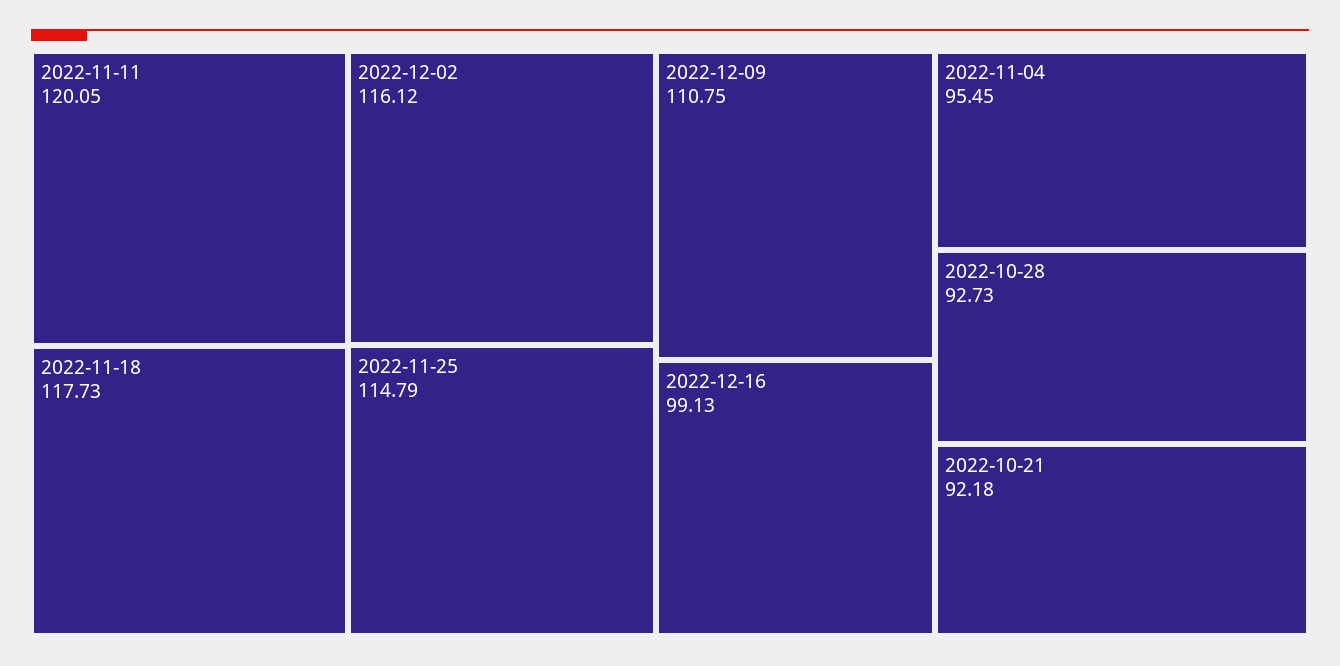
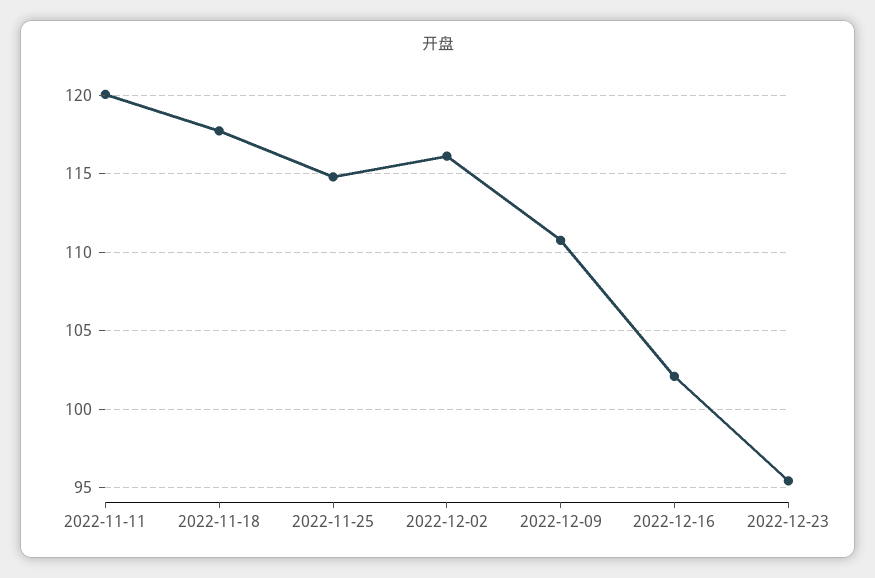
2022-12-16: 99.13 -> 102
2022-11-04: 95.45 -> none
2022-10-28: 92.73 -> none
2022-10-21: 92.18 -> none
2022-12-23: none -> 95.5

